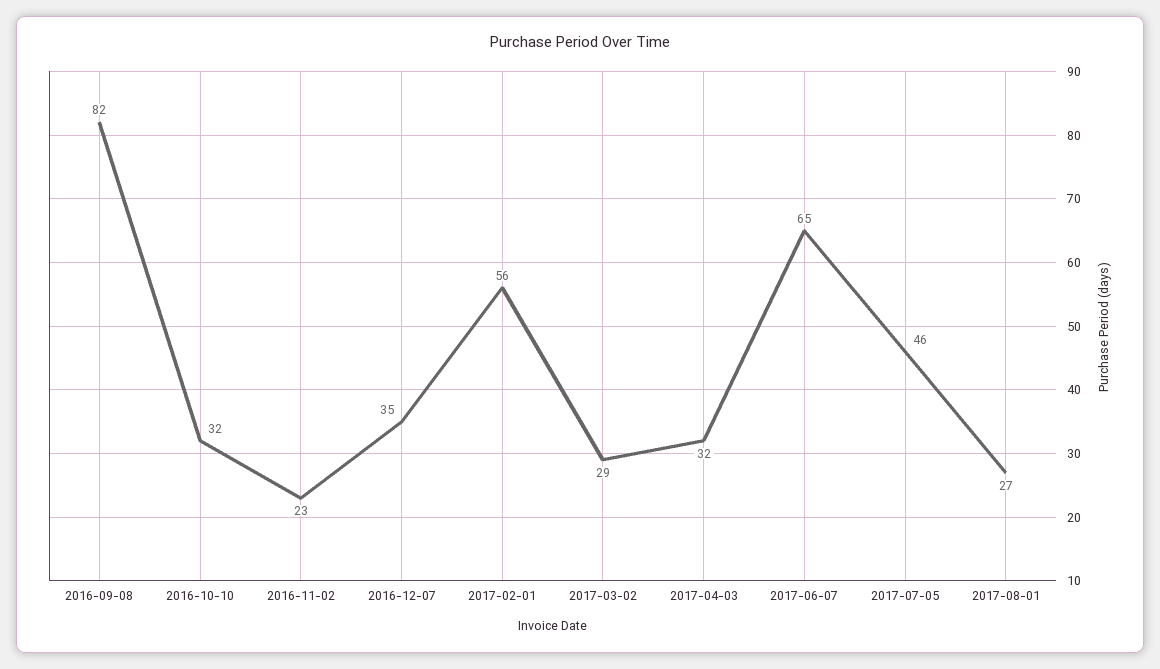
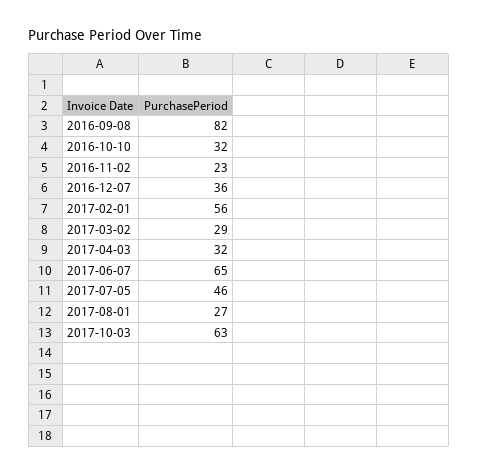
2016-12-07: 35 -> 36
2017-10-03: none -> 63

